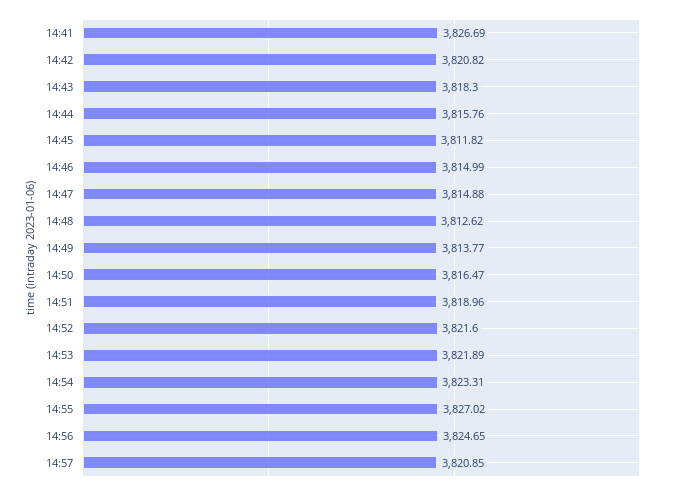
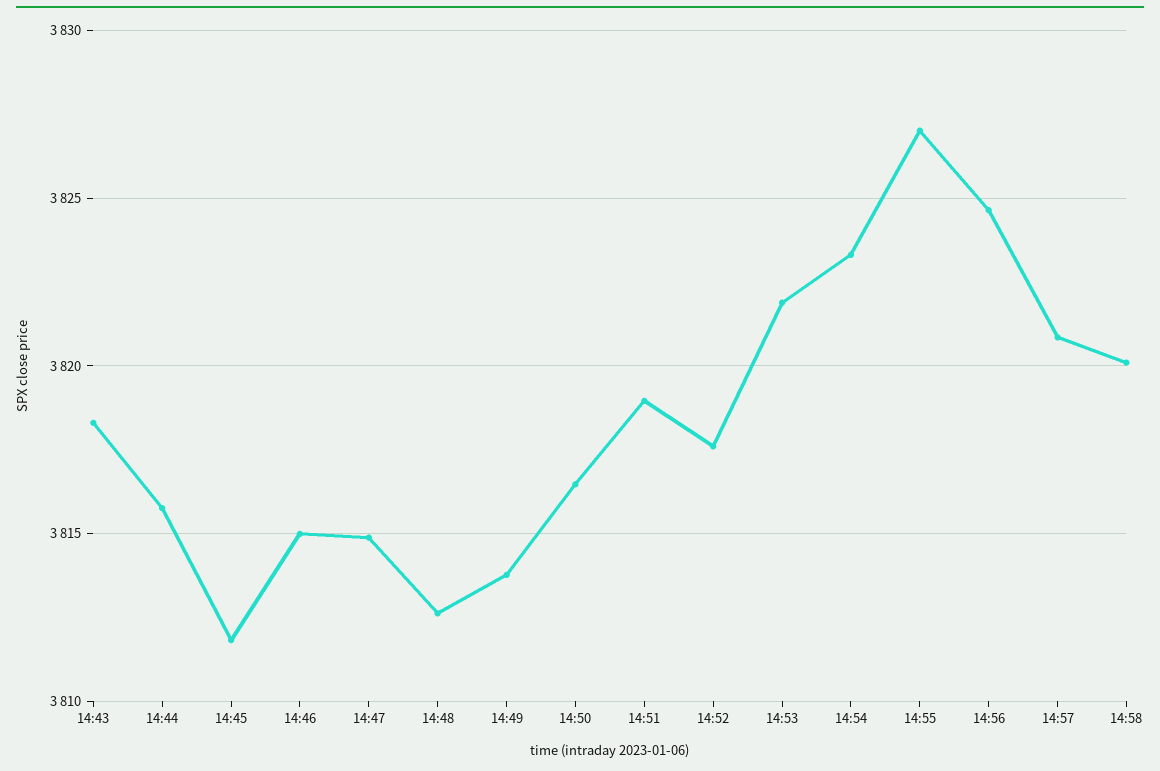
14:41: 3826.69 -> none
14:42: 3820.82 -> none
14:52: 3821.6 -> 3817.5
14:58: none -> 3820

